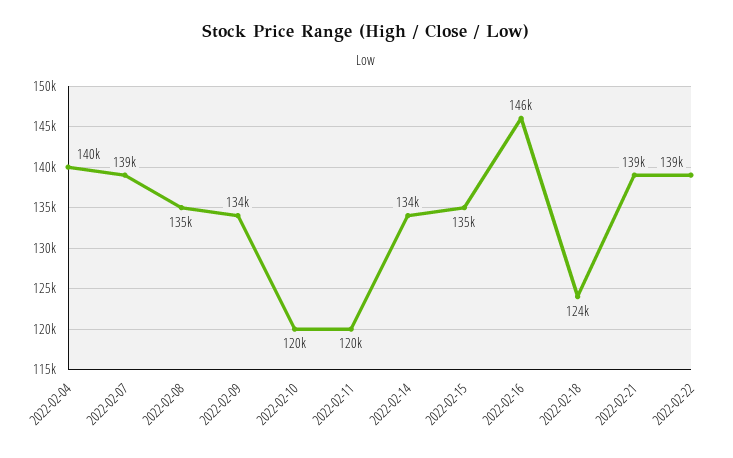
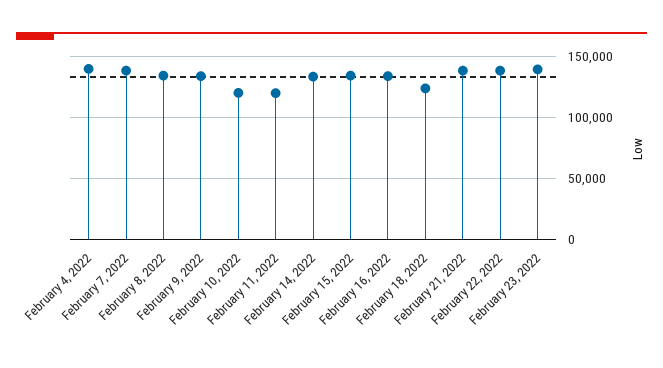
2022-02-16: 146000 -> 135000
February 23, 2022: none -> 140000

